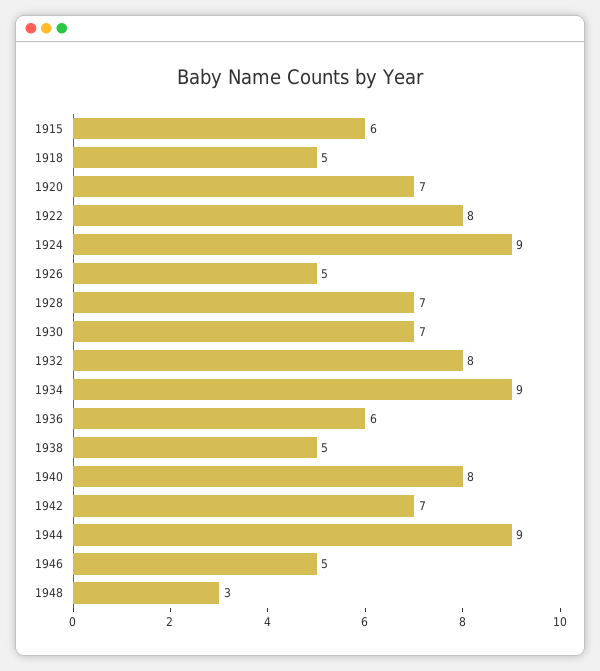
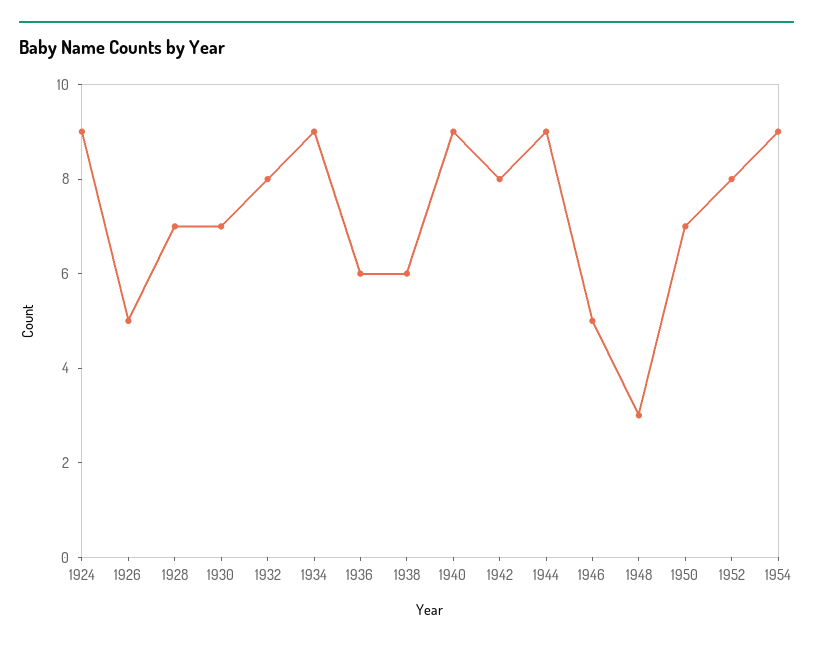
1915: 6 -> none
1918: 5 -> none
1920: 7 -> none
1922: 8 -> none
1938: 5 -> 6
1940: 8 -> 9
1942: 7 -> 8
1950: none -> 7
1952: none -> 8
1954: none -> 9

